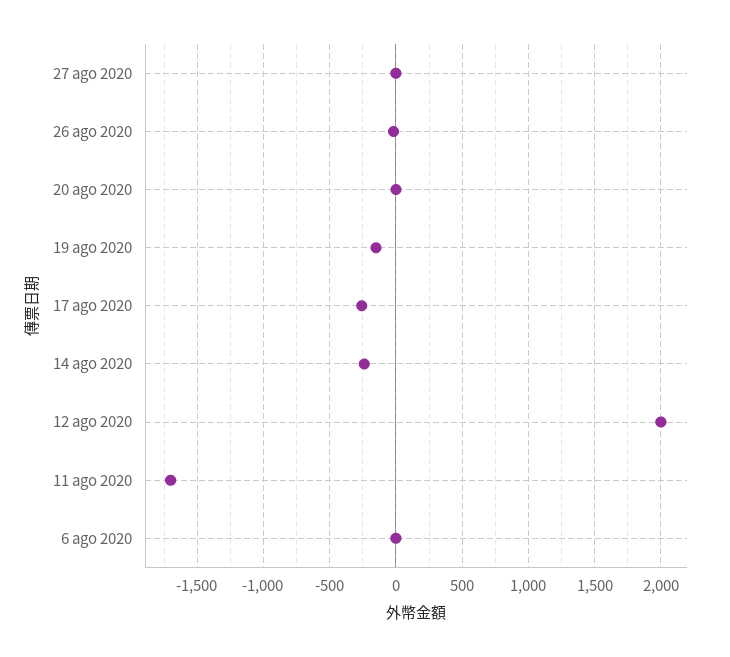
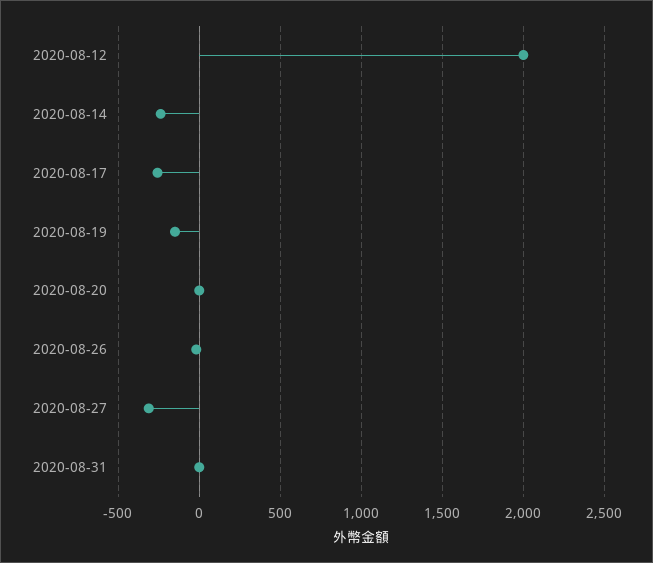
27 ago 2020: 0 -> -300
11 ago 2020: -1700 -> none
6 ago 2020: 0 -> none
2020-08-31: none -> 0

